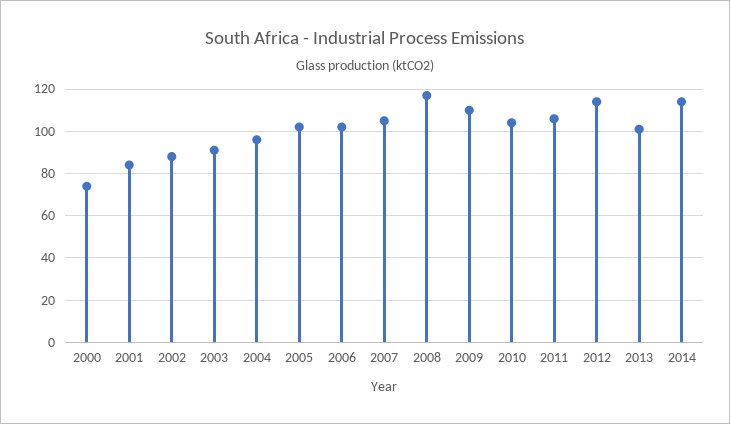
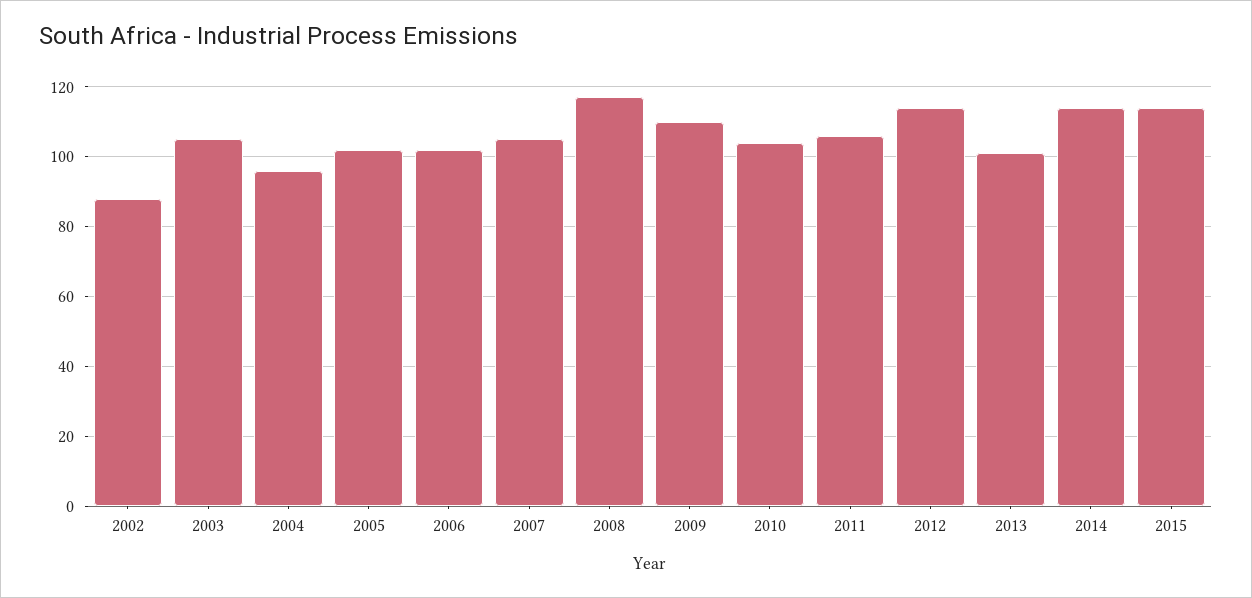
2000: 75 -> none
2001: 85 -> none
2003: 90 -> 105
2015: none -> 115

